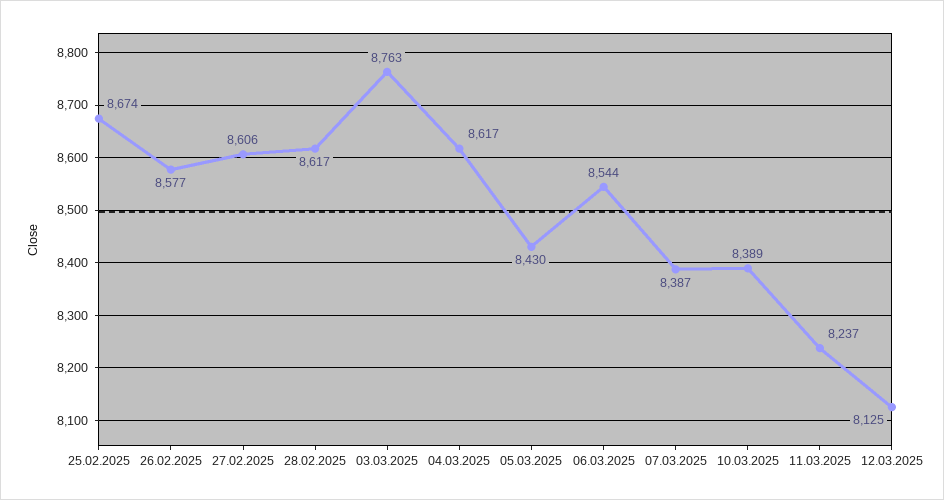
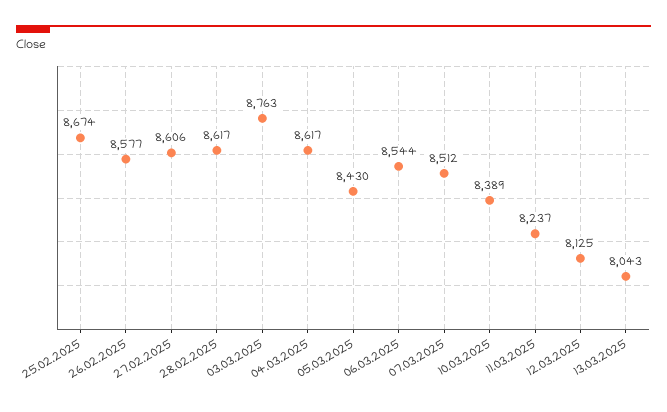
07.03.2025: 8387 -> 8512
13.03.2025: none -> 8043

